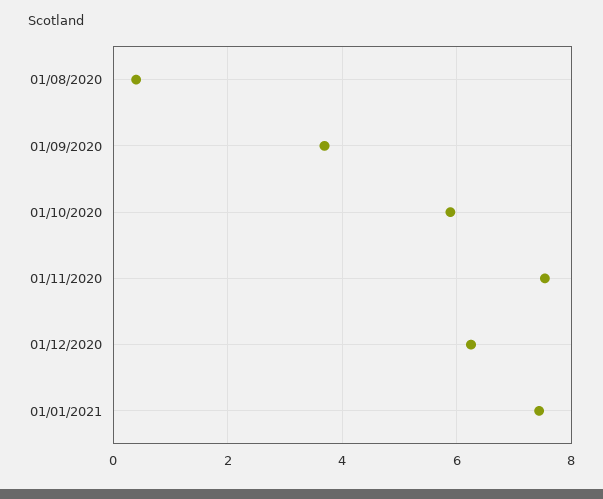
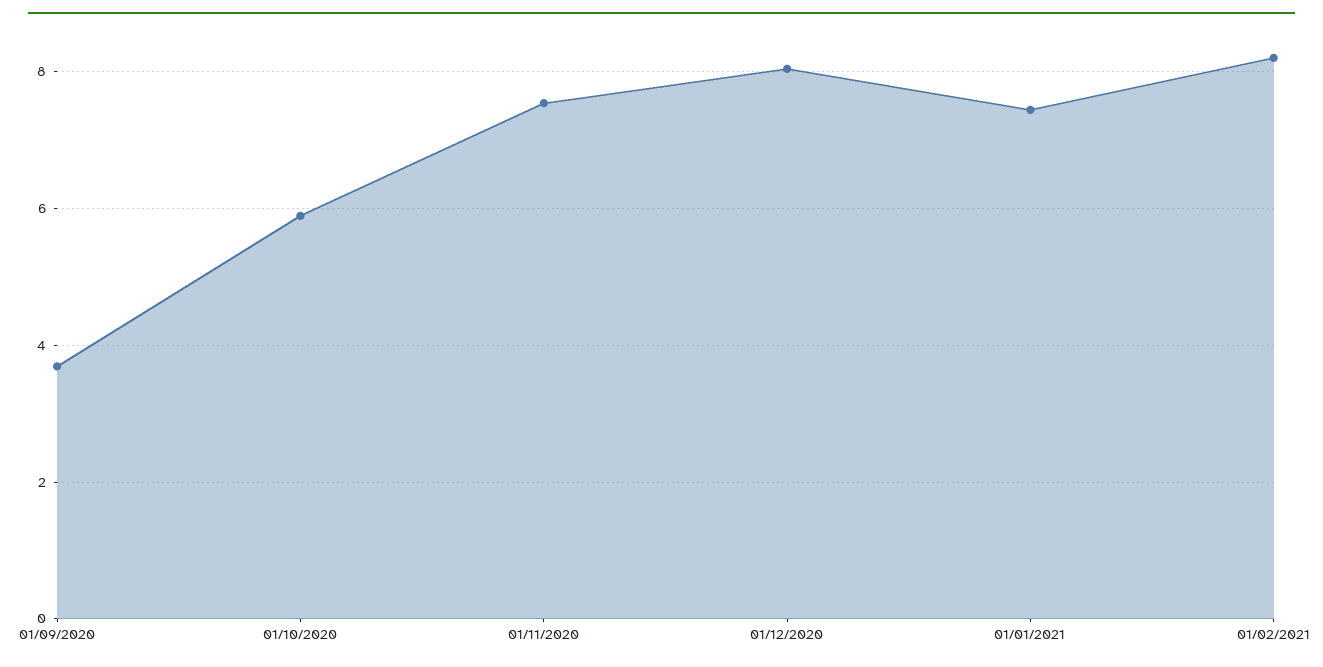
01/08/2020: 0.4 -> none
01/12/2020: 6.2 -> 8
01/02/2021: none -> 8.2

